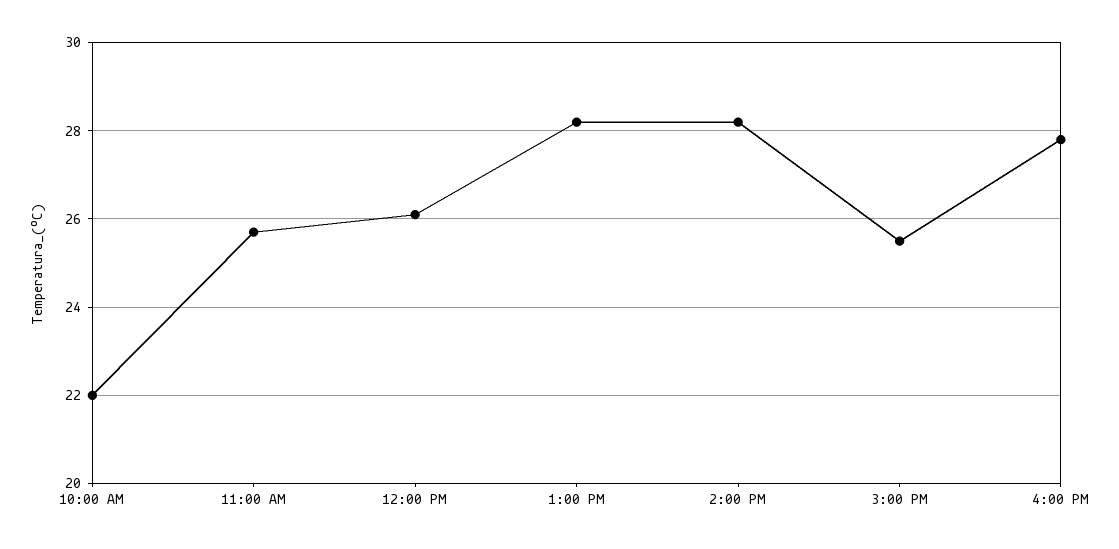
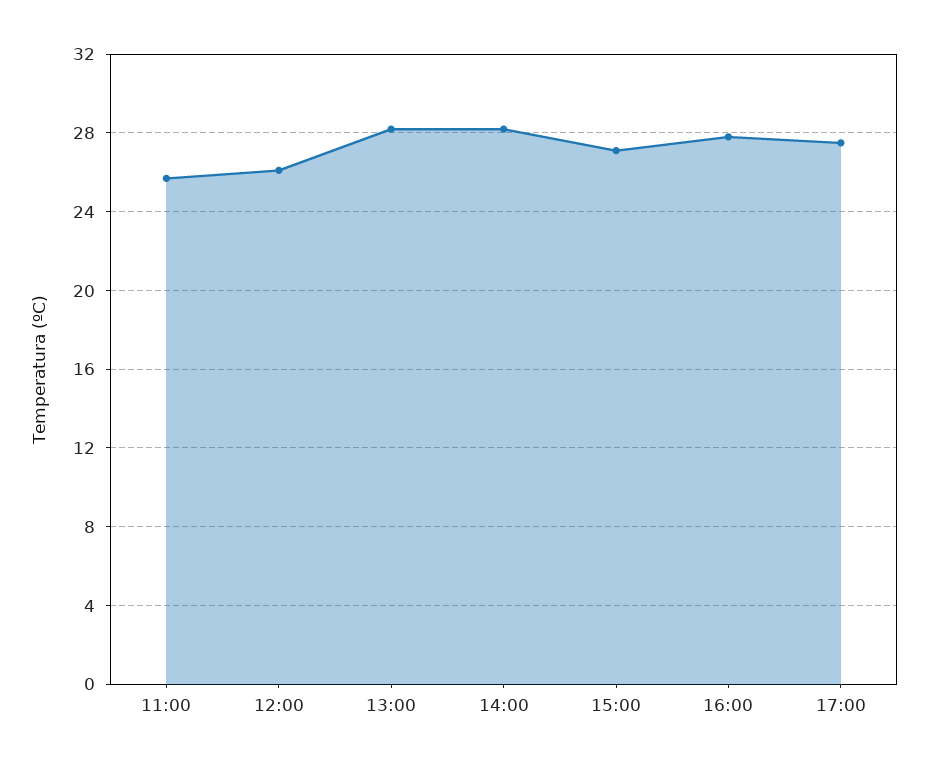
10:00 AM: 22 -> none
3:00 PM: 25.5 -> 27
17:00: none -> 27.5

